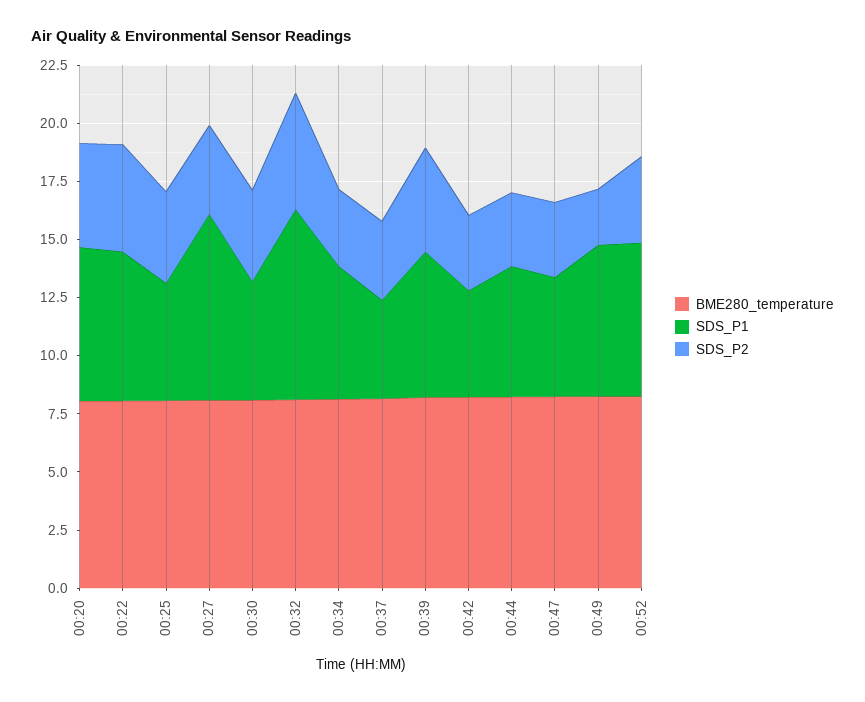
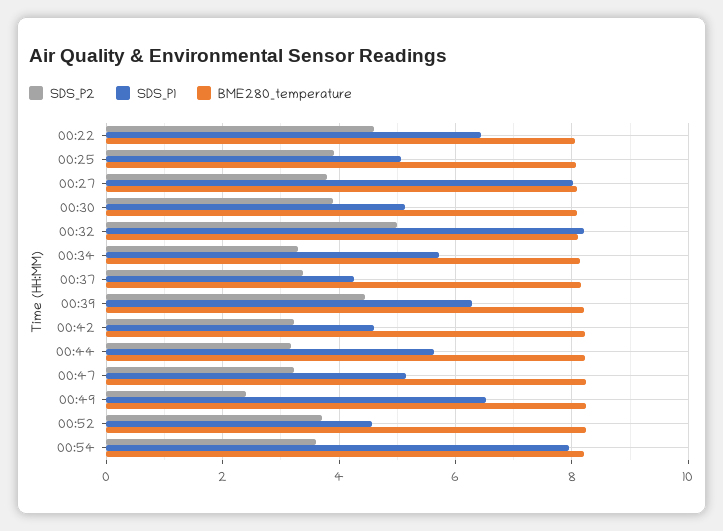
BME280_temperature, 00:20: 8 -> none
SDS_P1, 00:20: 6.5 -> none
SDS_P2, 00:20: 4.5 -> none
SDS_P1, 00:52: 6.5 -> 4.6
SDS_P2, 00:54: none -> 3.6
SDS_P1, 00:54: none -> 8
BME280_temperature, 00:54: none -> 8.2

